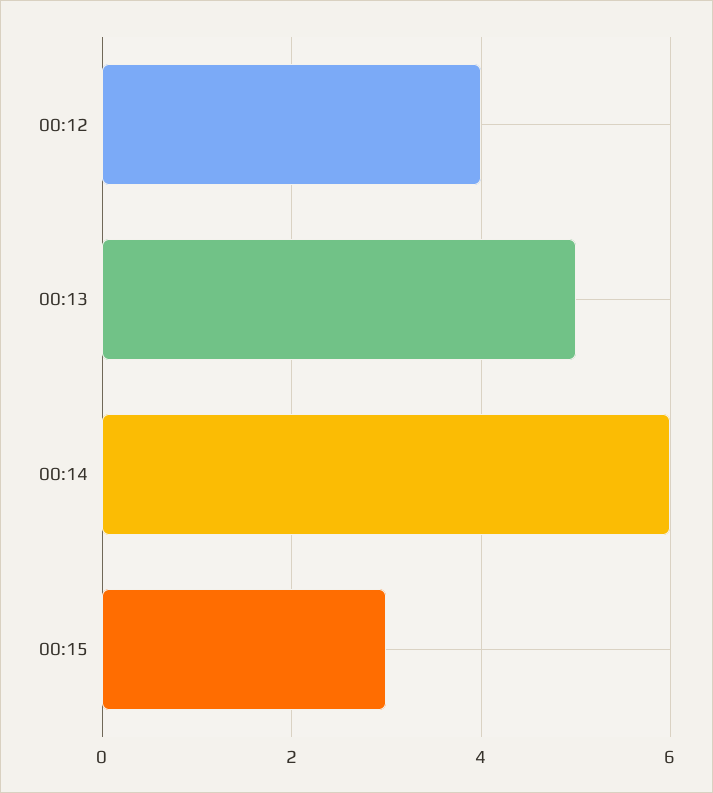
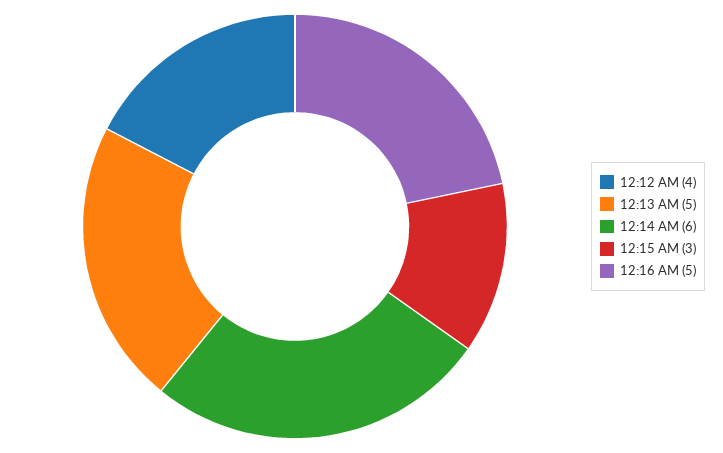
12:16 AM: none -> 5

